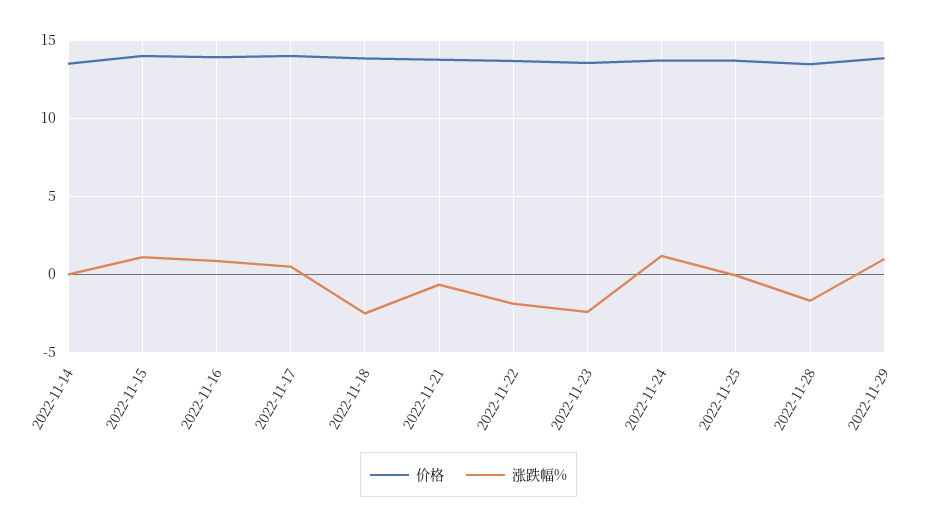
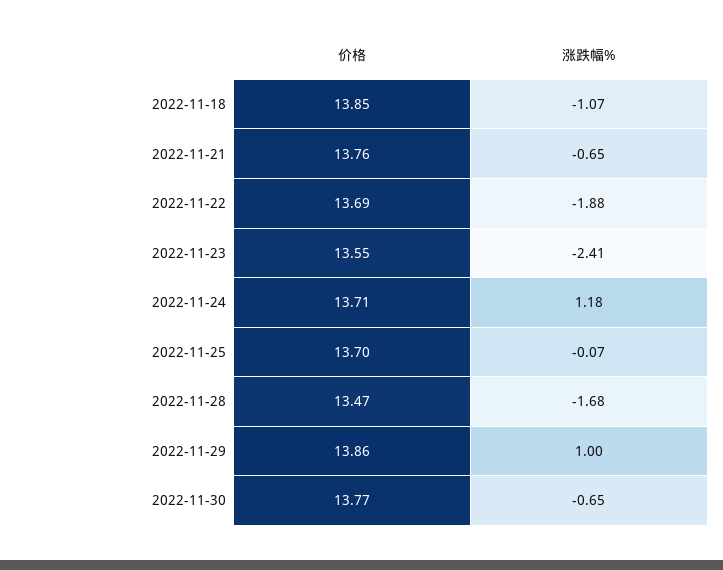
价格, 2022-11-14: 13.5 -> none
涨跌幅%, 2022-11-14: 0 -> none
价格, 2022-11-15: 14 -> none
涨跌幅%, 2022-11-15: 1 -> none
价格, 2022-11-16: 14 -> none
涨跌幅%, 2022-11-16: 1 -> none
价格, 2022-11-17: 14 -> none
涨跌幅%, 2022-11-17: 0.5 -> none
涨跌幅%, 2022-11-18: -2.5 -> -1.07
价格, 2022-11-30: none -> 13.77
涨跌幅%, 2022-11-30: none -> -0.65

